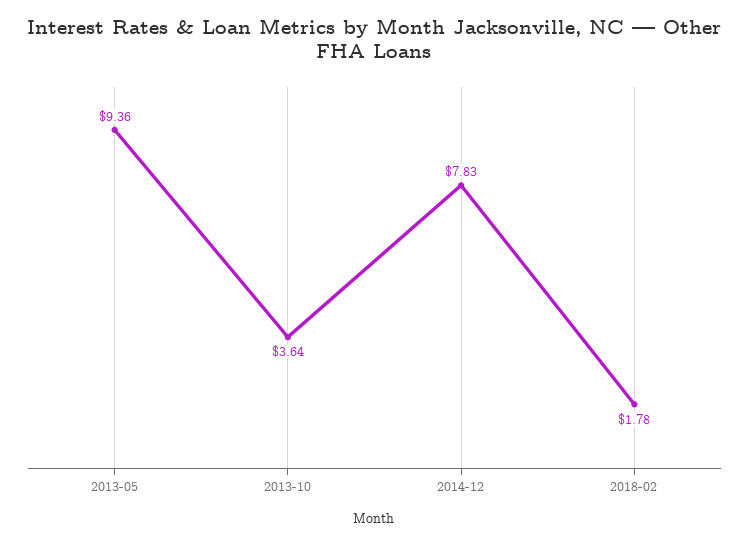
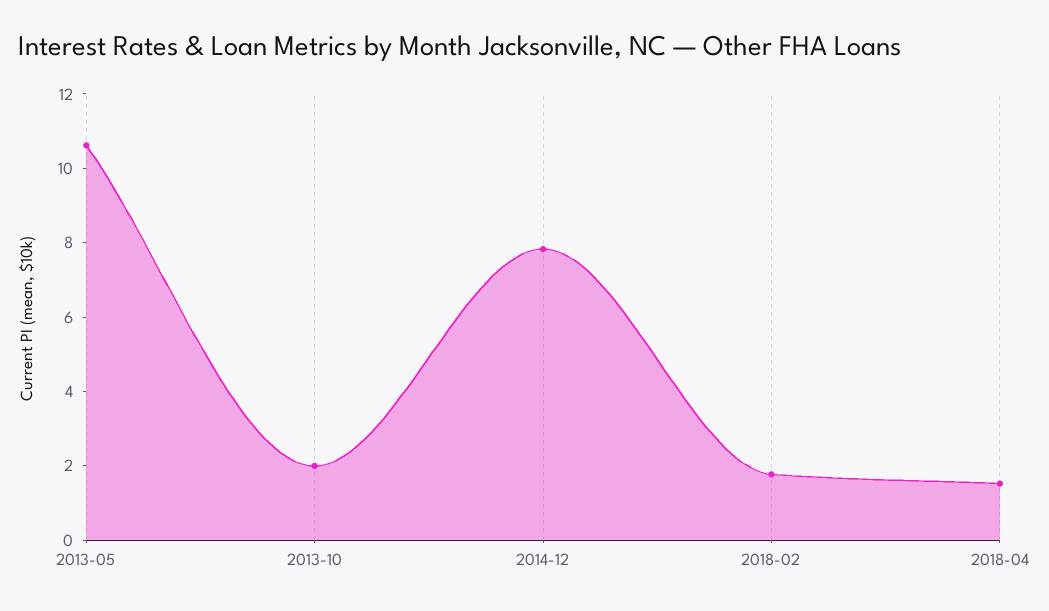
2013-05: 9.36 -> 10.5
2013-10: 3.64 -> 2
2018-04: none -> 1.5

